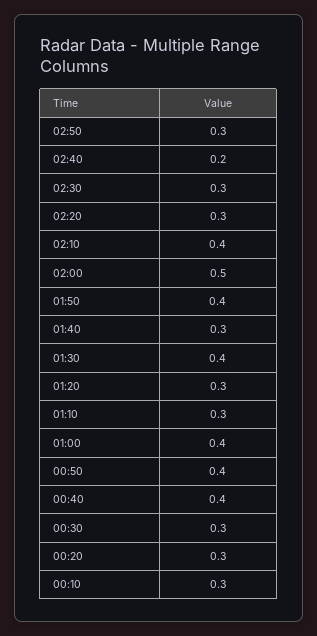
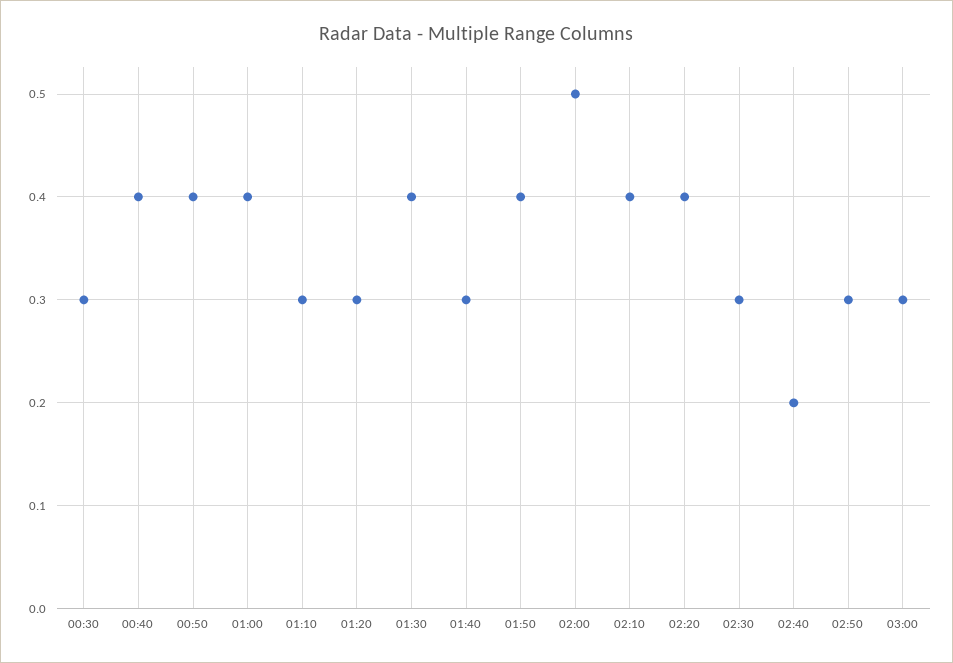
02:20: 0.3 -> 0.4
00:20: 0.3 -> none
00:10: 0.3 -> none
03:00: none -> 0.3

